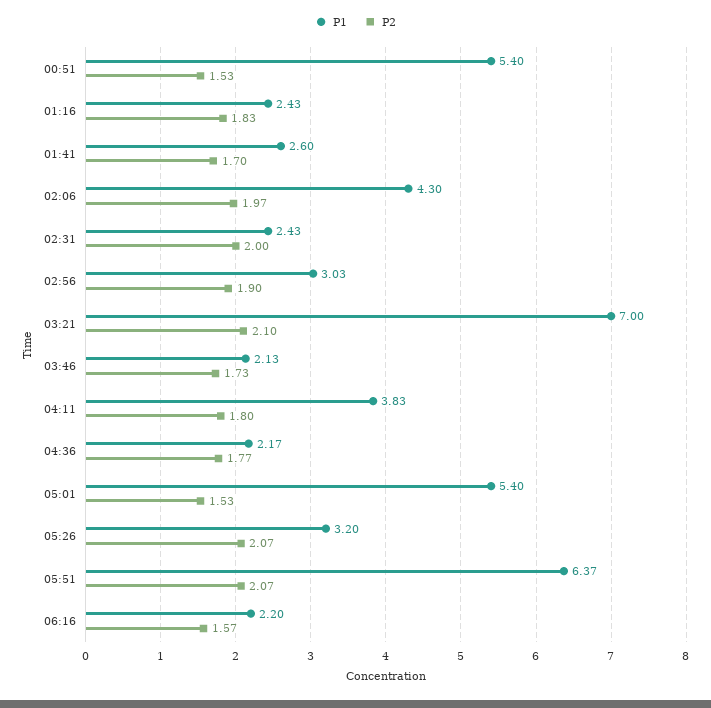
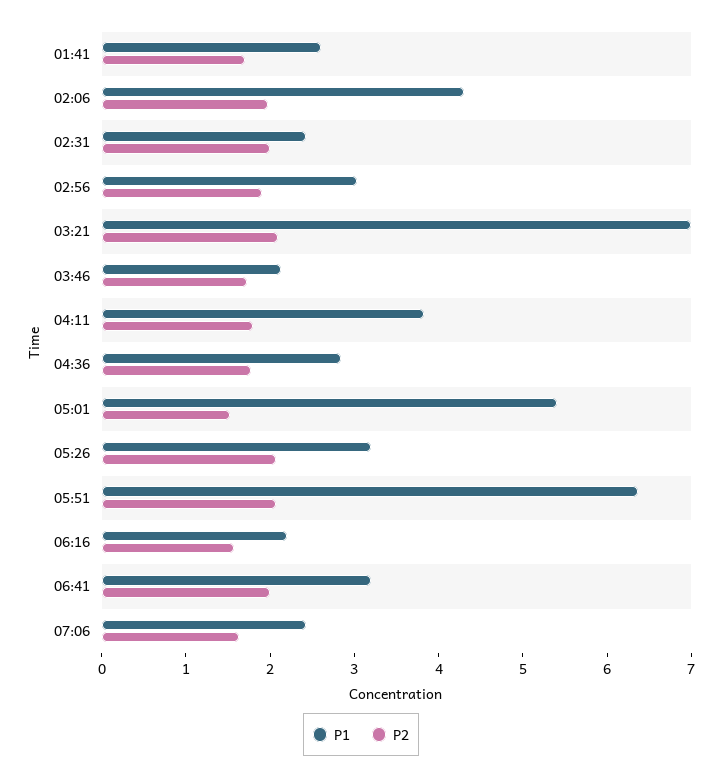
P1, 00:51: 5.4 -> none
P2, 00:51: 1.53 -> none
P1, 01:16: 2.43 -> none
P2, 01:16: 1.83 -> none
P1, 04:36: 2.17 -> 2.8
P1, 06:41: none -> 3.2
P2, 06:41: none -> 2
P1, 07:06: none -> 2.4
P2, 07:06: none -> 1.6

